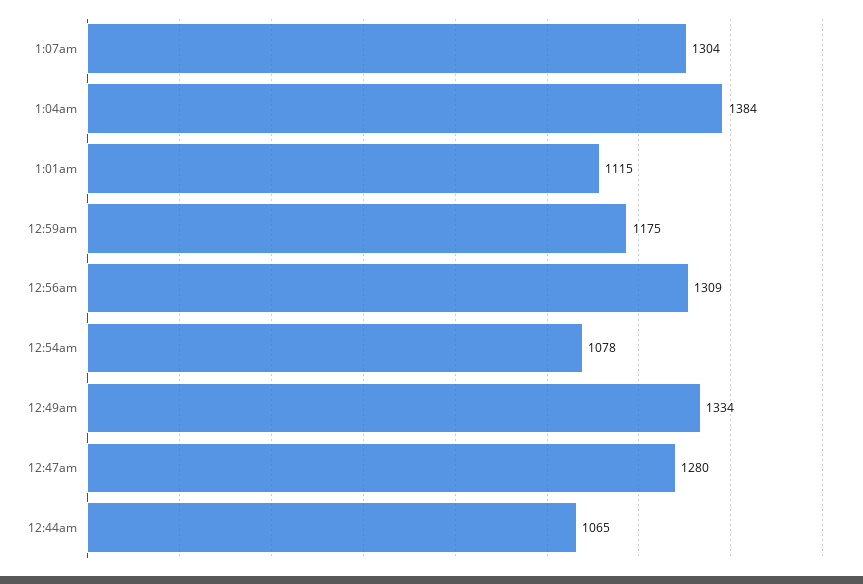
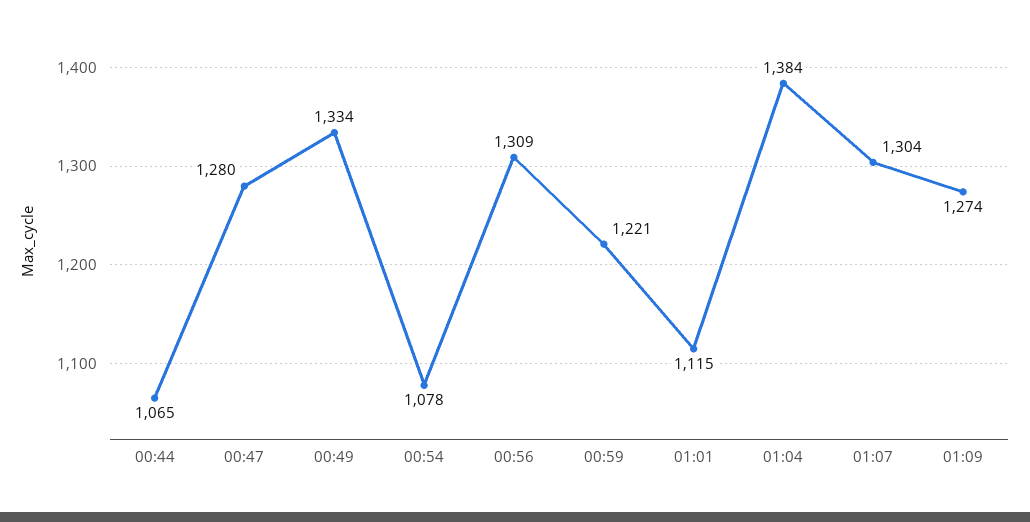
12:59am: 1175 -> 1221
01:09: none -> 1274

